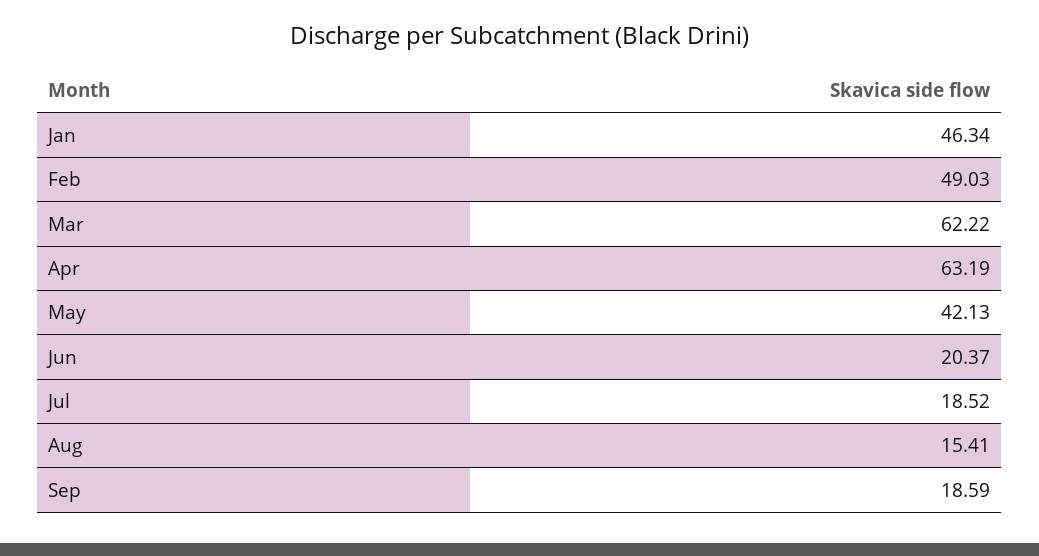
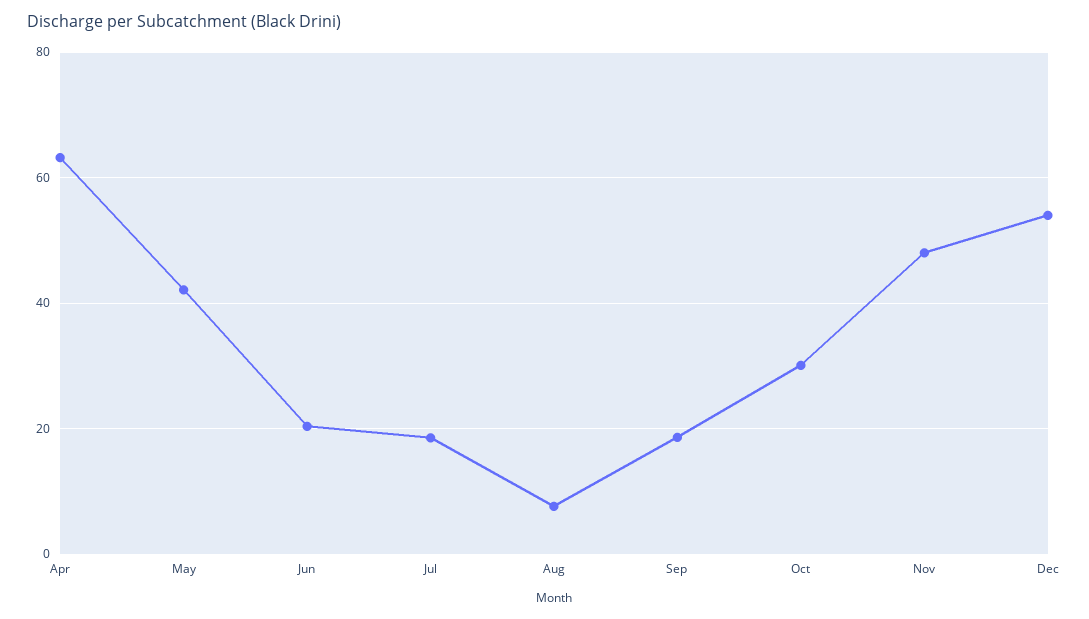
Jan: 46.34 -> none
Feb: 49.03 -> none
Mar: 62.22 -> none
Aug: 15.41 -> 8
Oct: none -> 30
Nov: none -> 48
Dec: none -> 54

